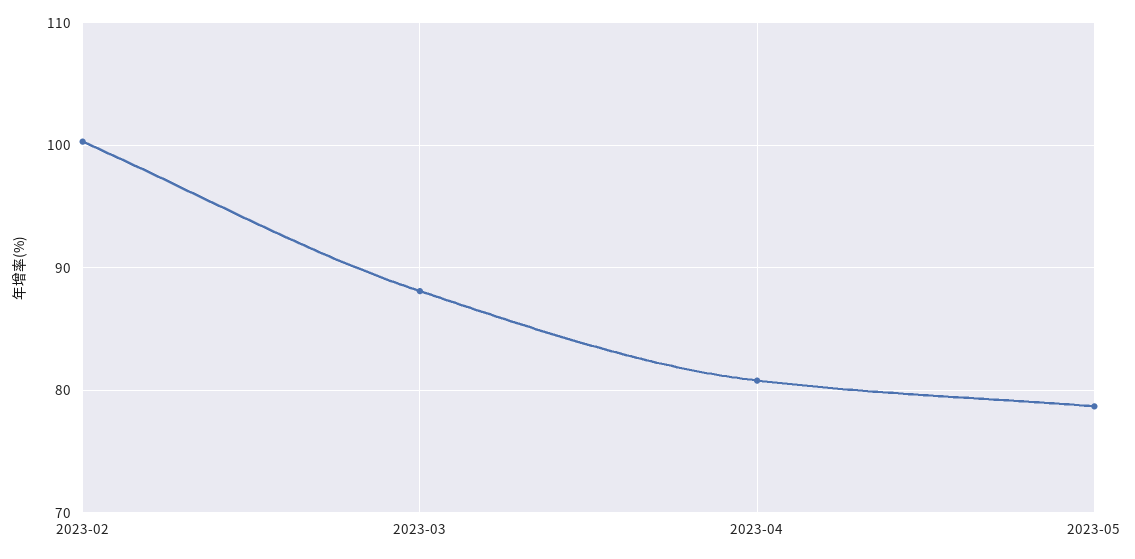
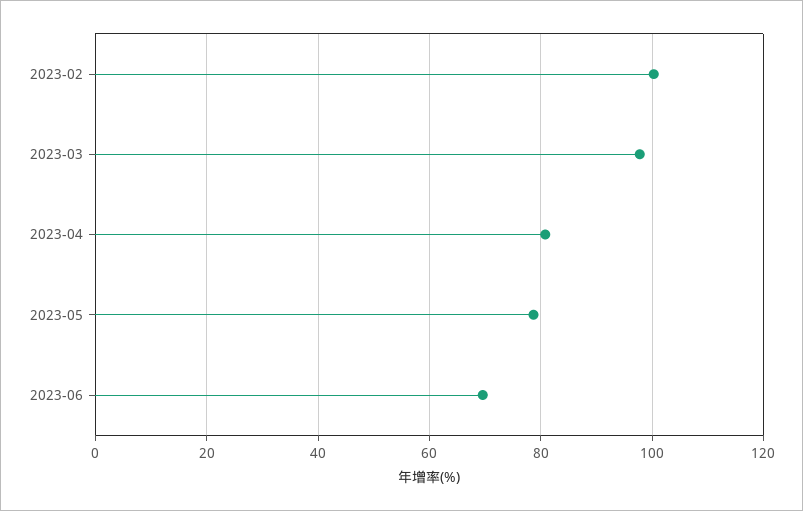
2023-03: 88 -> 98
2023-06: none -> 70

